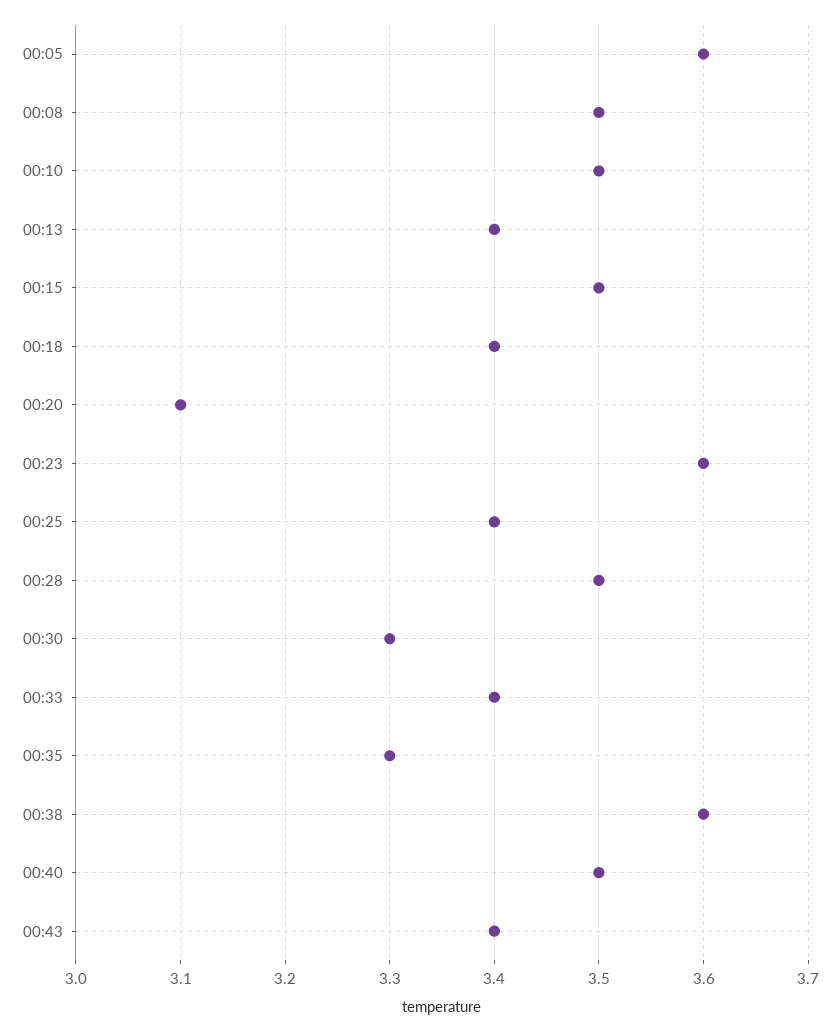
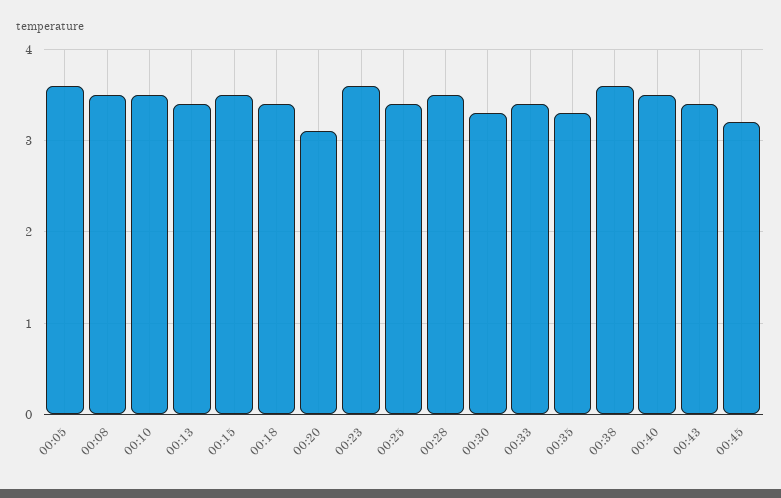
00:45: none -> 3.2

